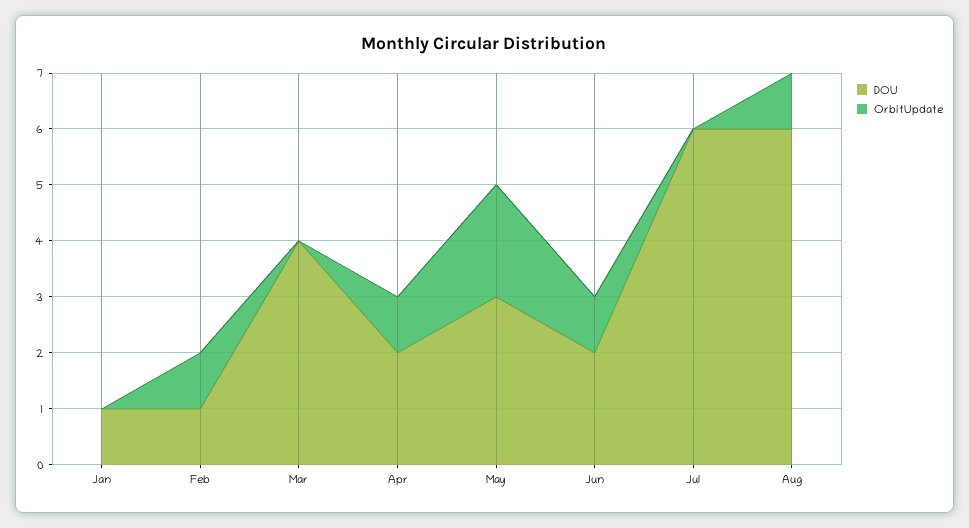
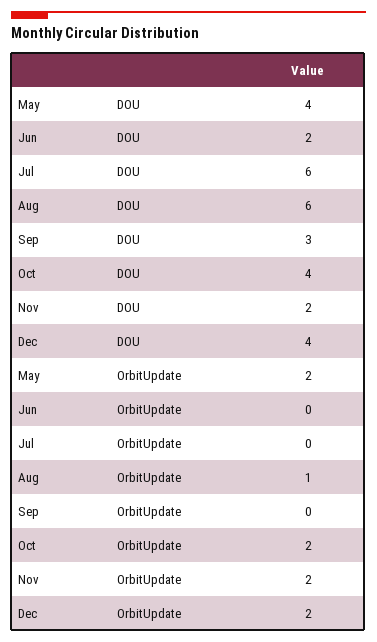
DOU, Jan: 1 -> none
OrbitUpdate, Jan: 0 -> none
DOU, Feb: 1 -> none
OrbitUpdate, Feb: 1 -> none
DOU, Mar: 4 -> none
OrbitUpdate, Mar: 0 -> none
DOU, Apr: 2 -> none
OrbitUpdate, Apr: 1 -> none
DOU, May: 3 -> 4
OrbitUpdate, Jun: 1 -> 0
DOU, Sep: none -> 3
DOU, Oct: none -> 4
DOU, Nov: none -> 2
DOU, Dec: none -> 4
OrbitUpdate, Sep: none -> 0
OrbitUpdate, Oct: none -> 2
OrbitUpdate, Nov: none -> 2
OrbitUpdate, Dec: none -> 2

